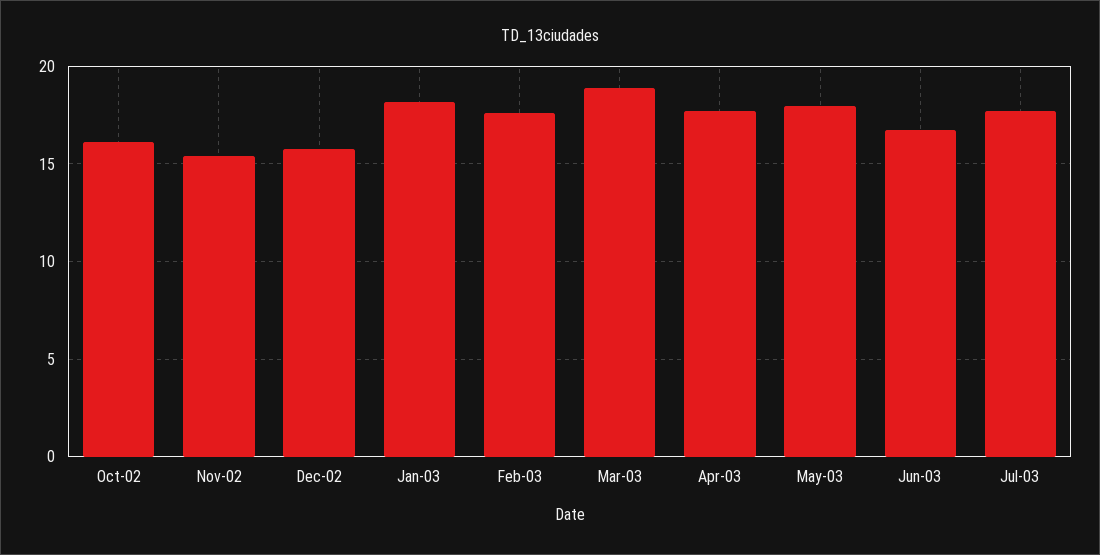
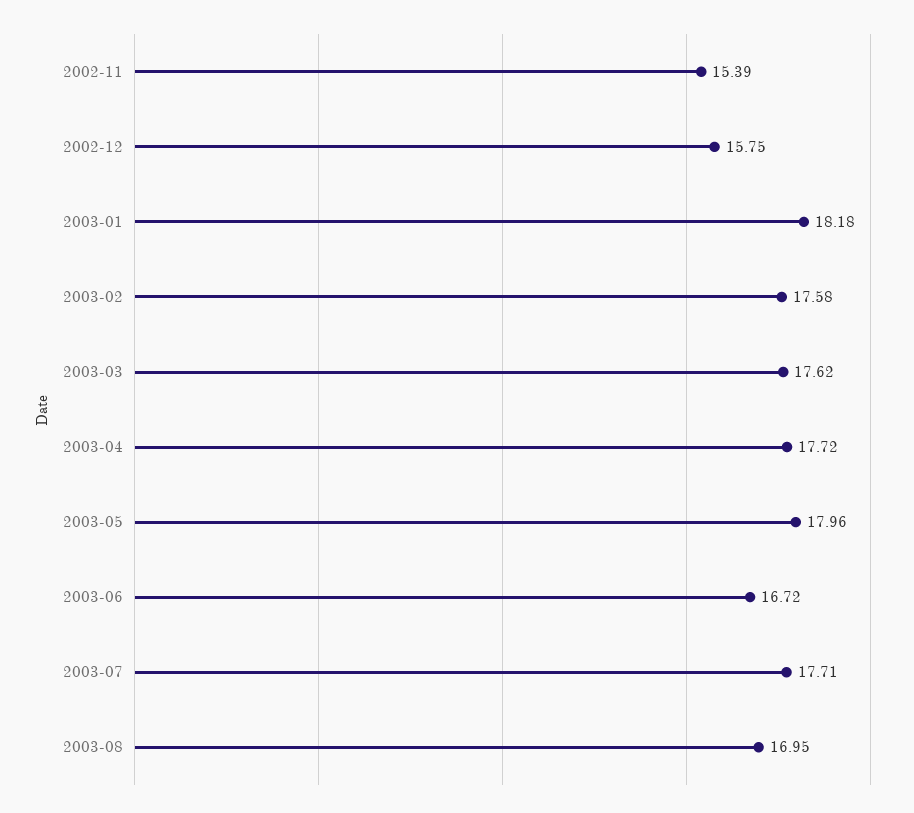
Oct-02: 16 -> none
Mar-03: 19 -> 17.62
2003-08: none -> 16.95

